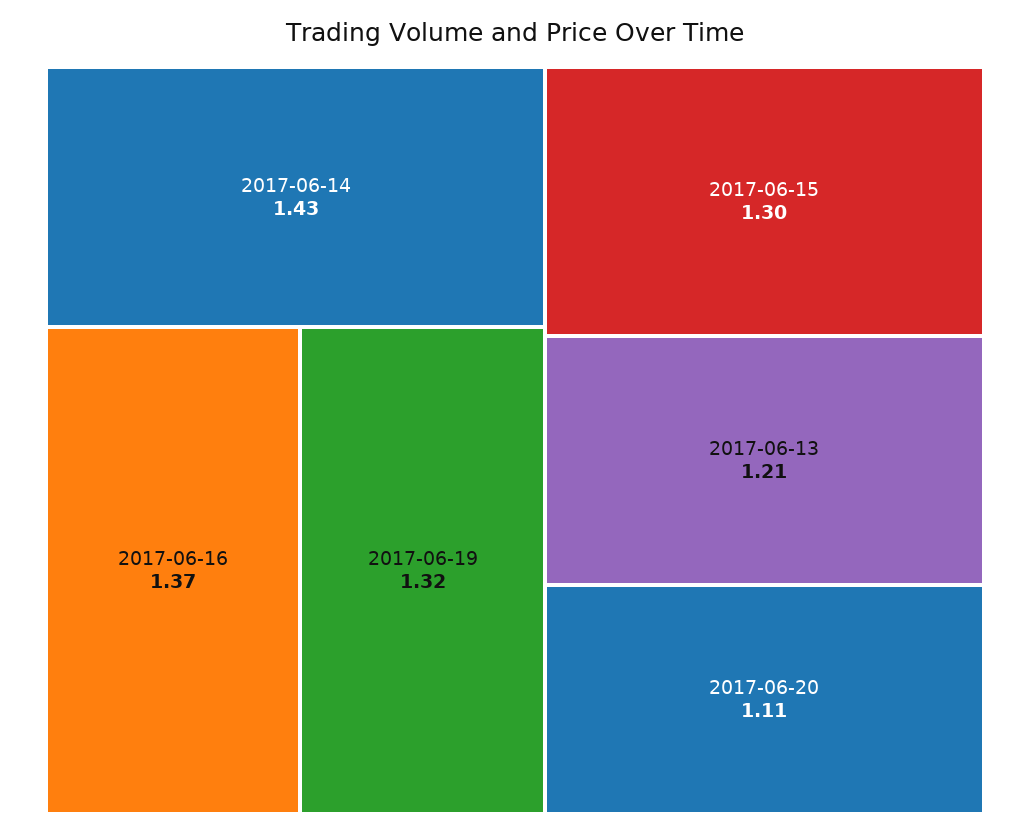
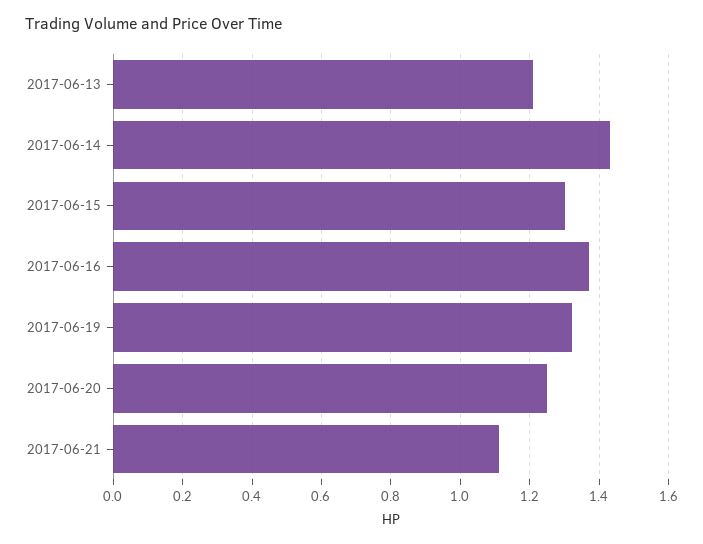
2017-06-20: 1.11 -> 1.25
2017-06-21: none -> 1.1

